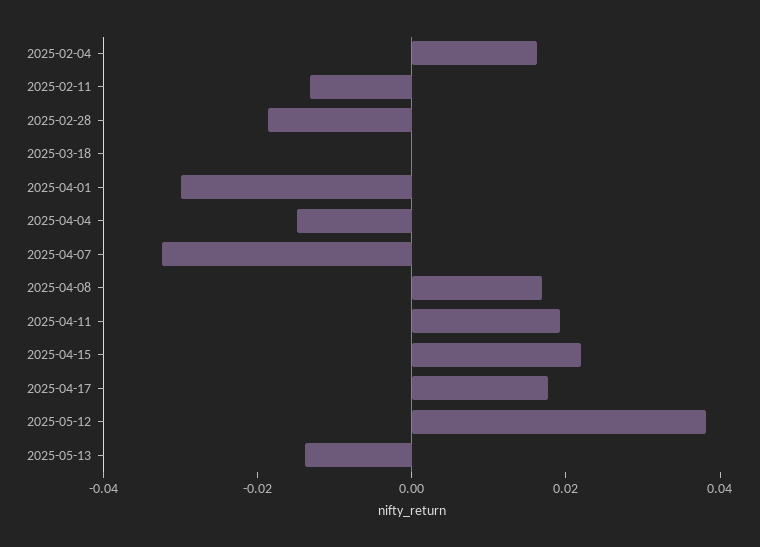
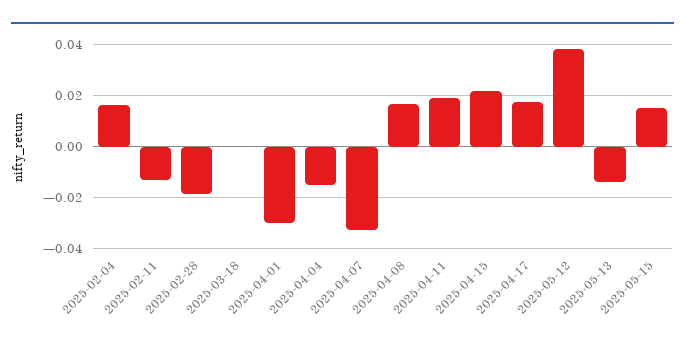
2025-05-15: none -> 0.015

